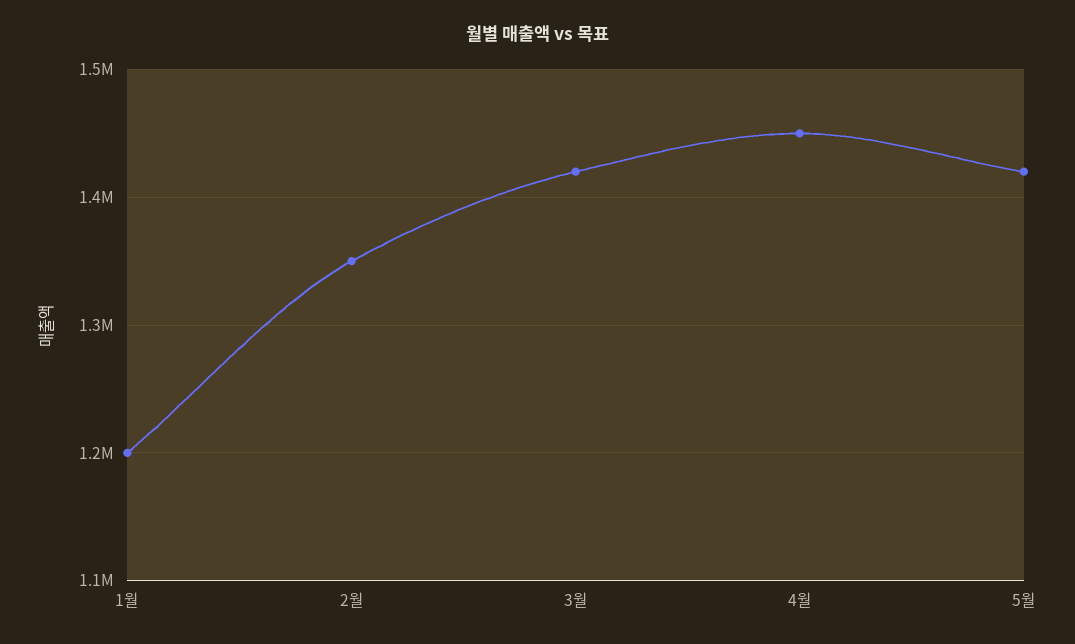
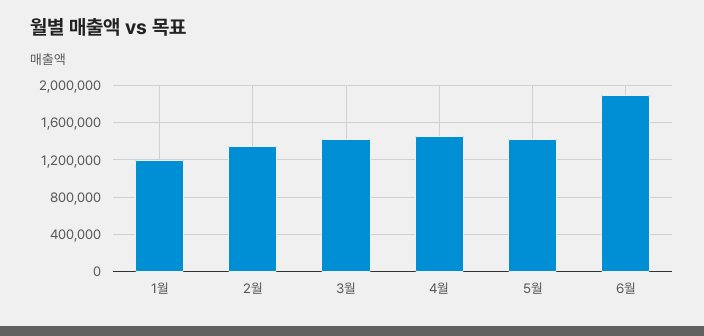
6월: none -> 1900000

